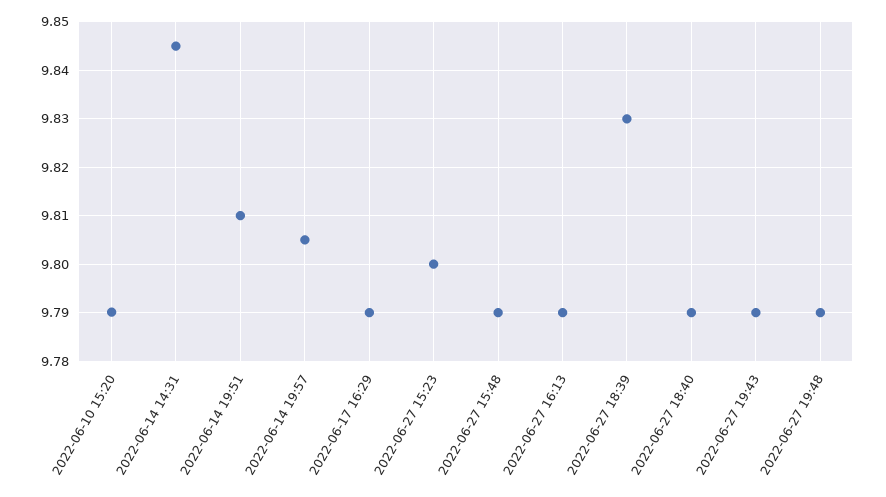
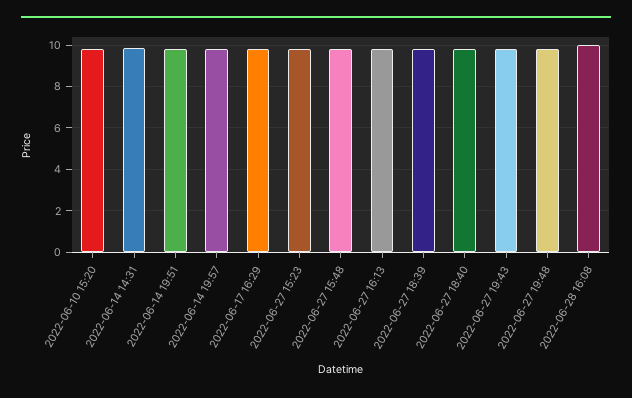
2022-06-28 16:08: none -> 10

